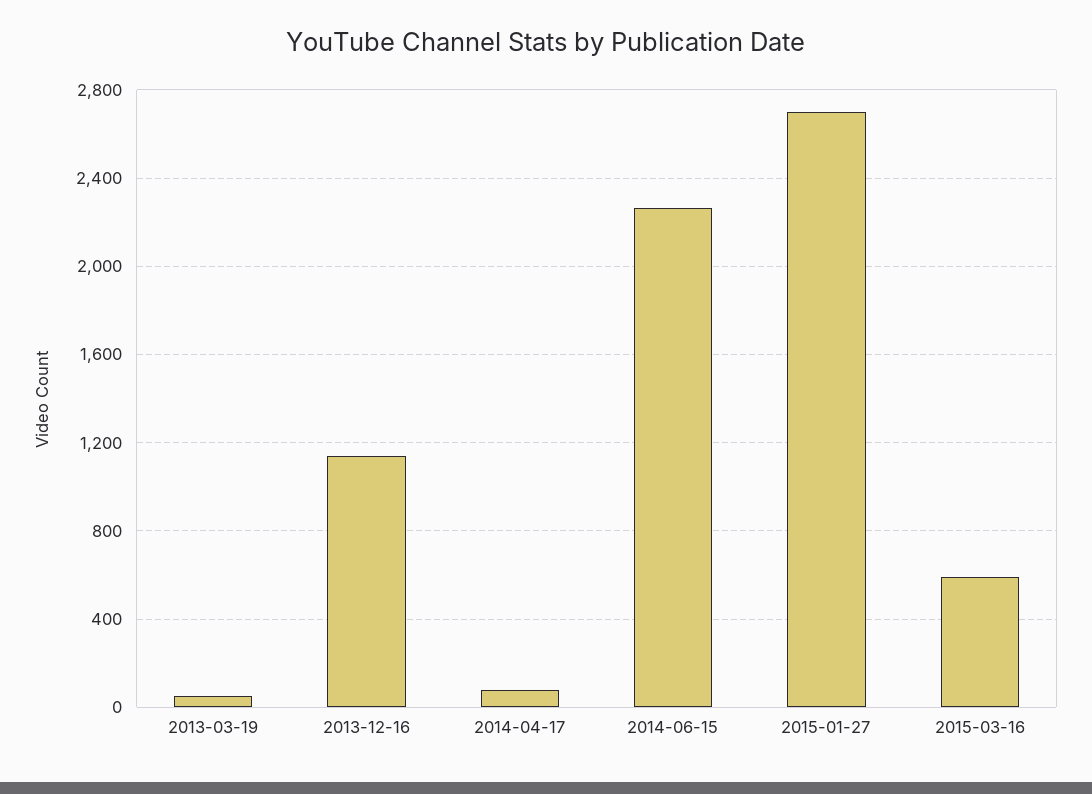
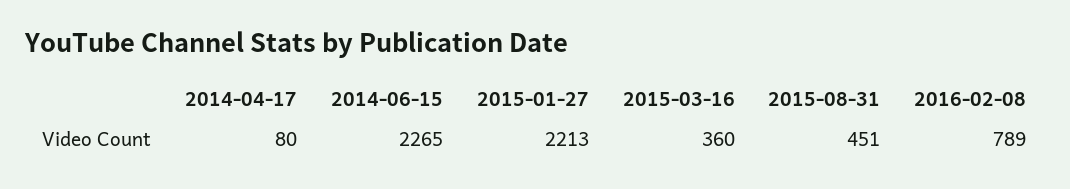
2013-03-19: 50 -> none
2013-12-16: 1150 -> none
2015-01-27: 2700 -> 2213
2015-03-16: 600 -> 360
2015-08-31: none -> 451
2016-02-08: none -> 789

